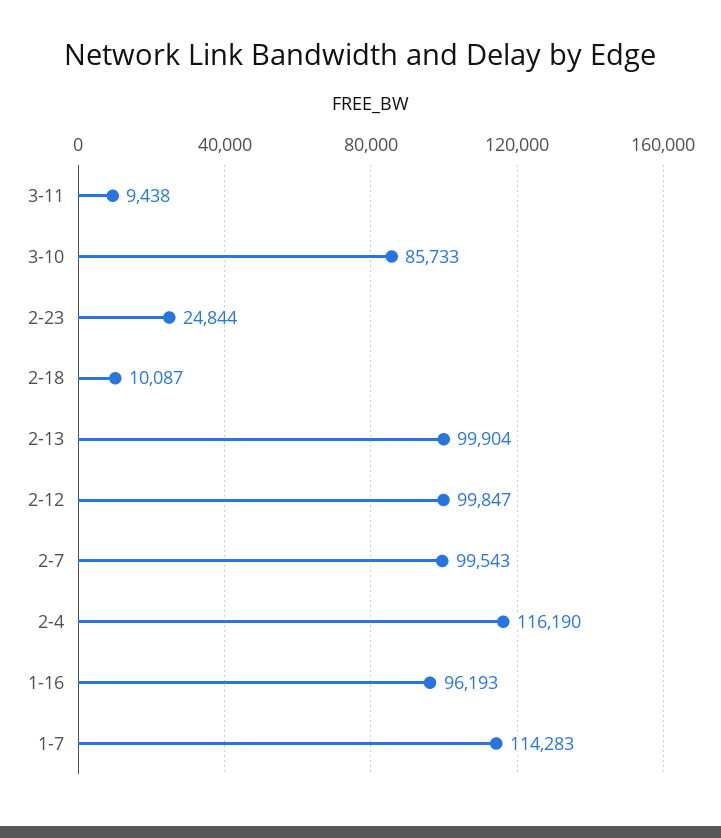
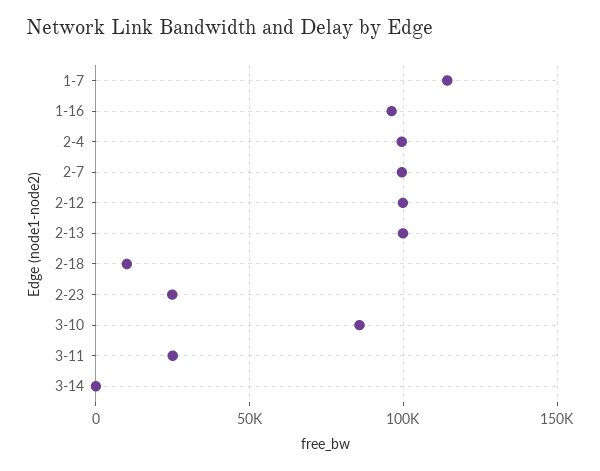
3-11: 9438 -> 25000
2-4: 116190 -> 100000
3-14: none -> 0

